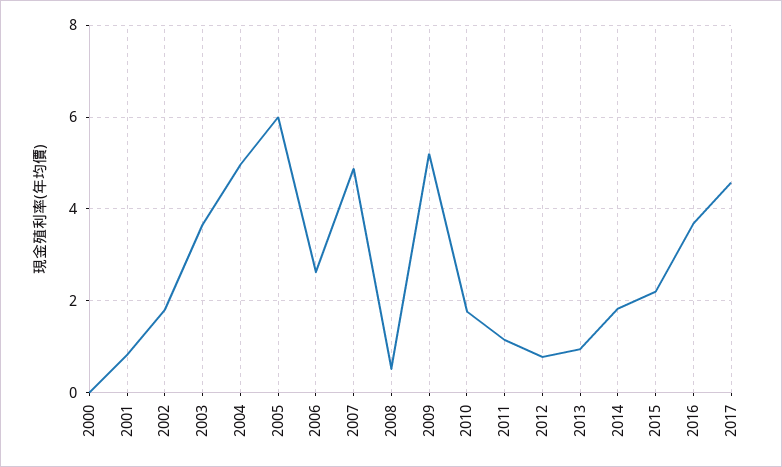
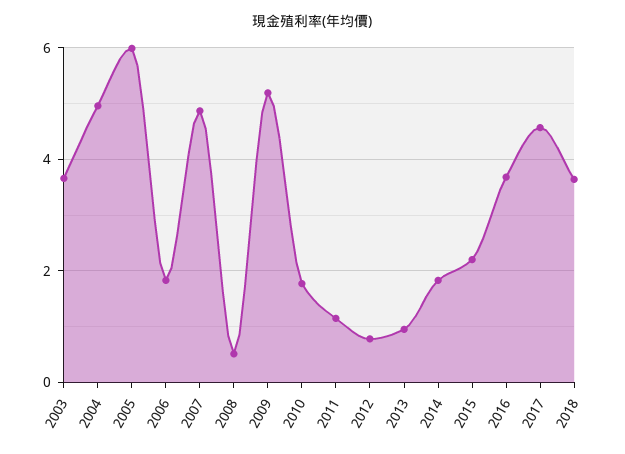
2000: 0 -> none
2001: 0.8 -> none
2002: 1.8 -> none
2006: 2.6 -> 1.8
2018: none -> 3.6

